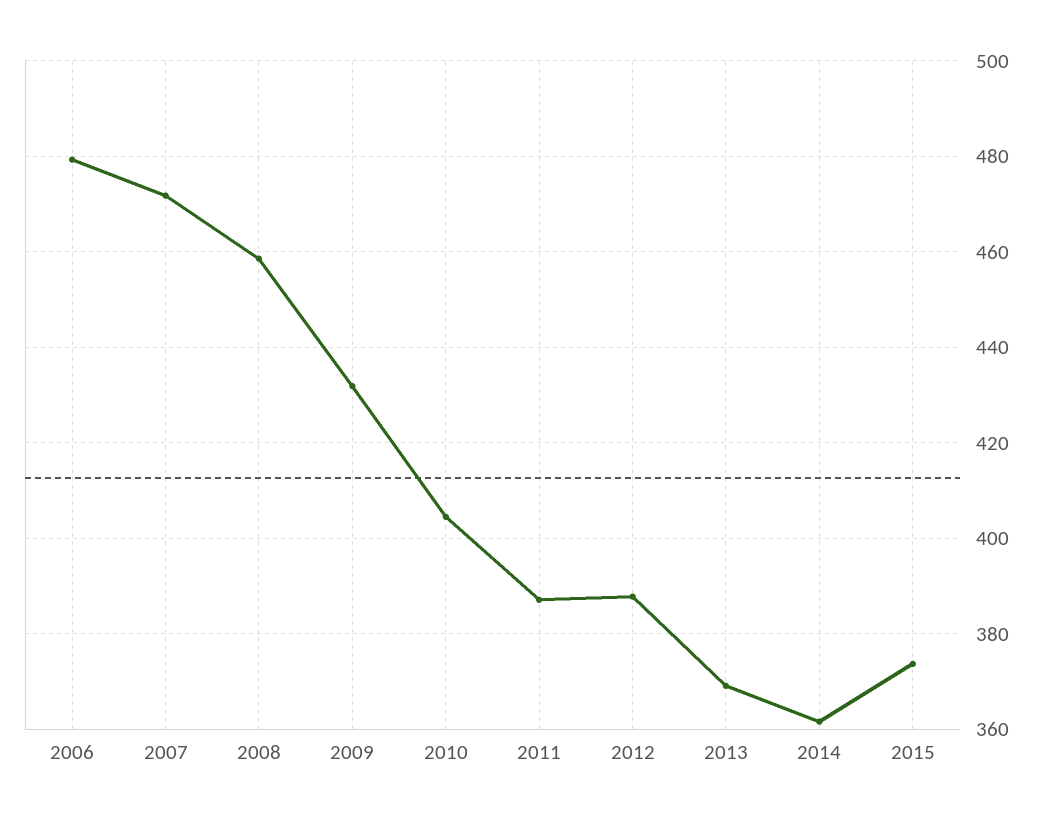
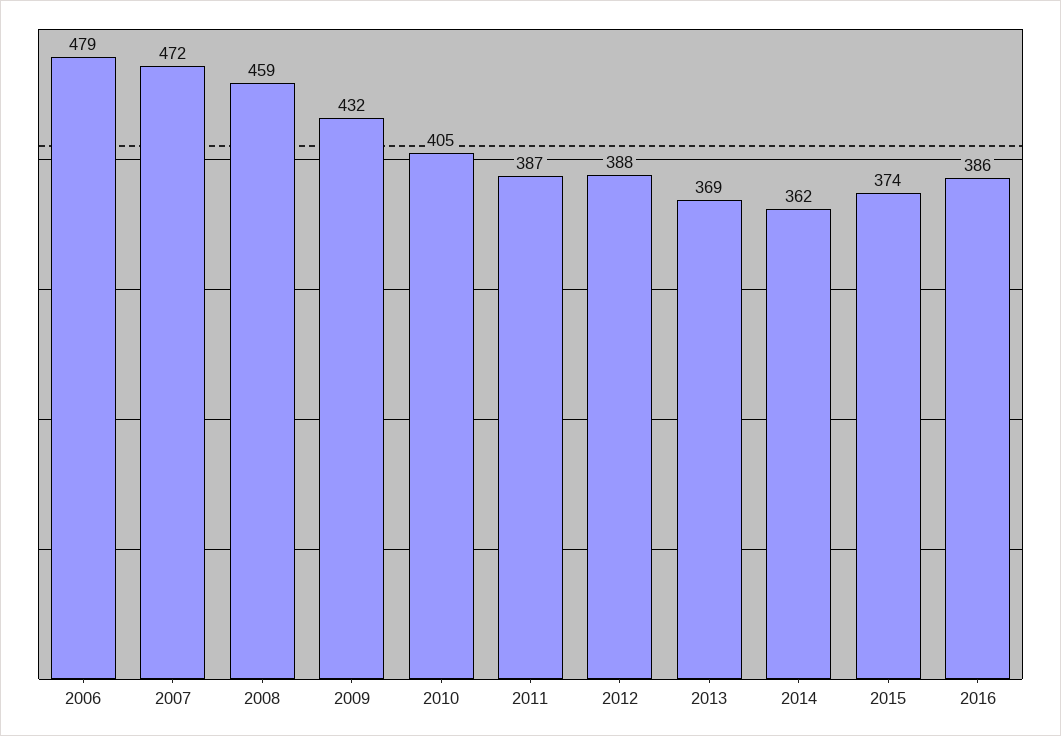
2016: none -> 386

